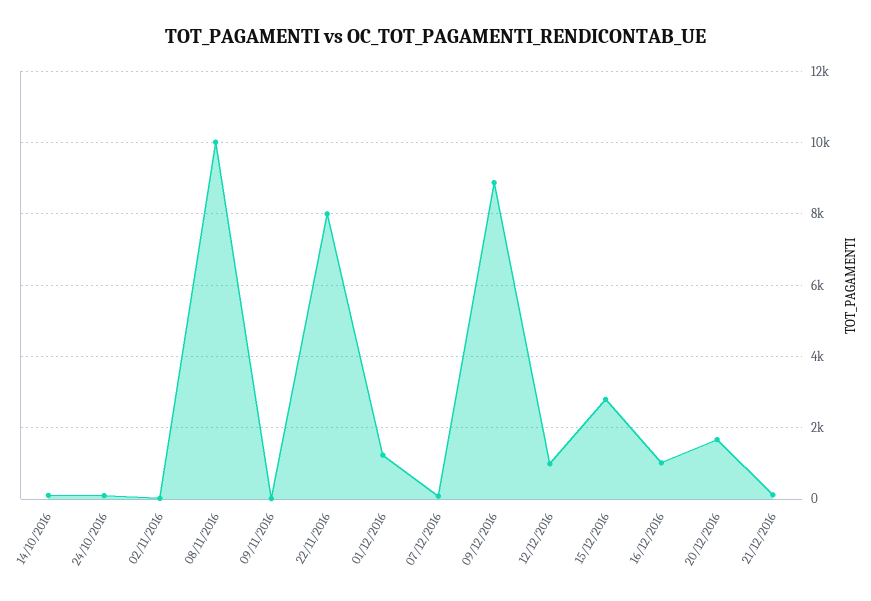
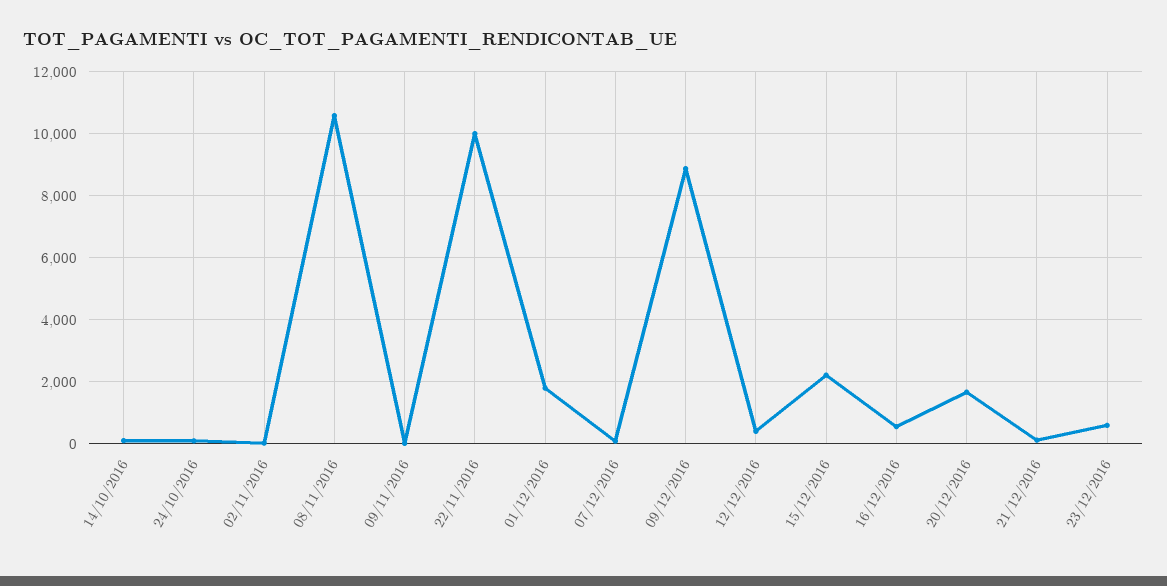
08/11/2016: 10000 -> 10600
22/11/2016: 8000 -> 10000
01/12/2016: 1200 -> 1800
12/12/2016: 1000 -> 400
15/12/2016: 2800 -> 2200
16/12/2016: 1000 -> 600
23/12/2016: none -> 600

